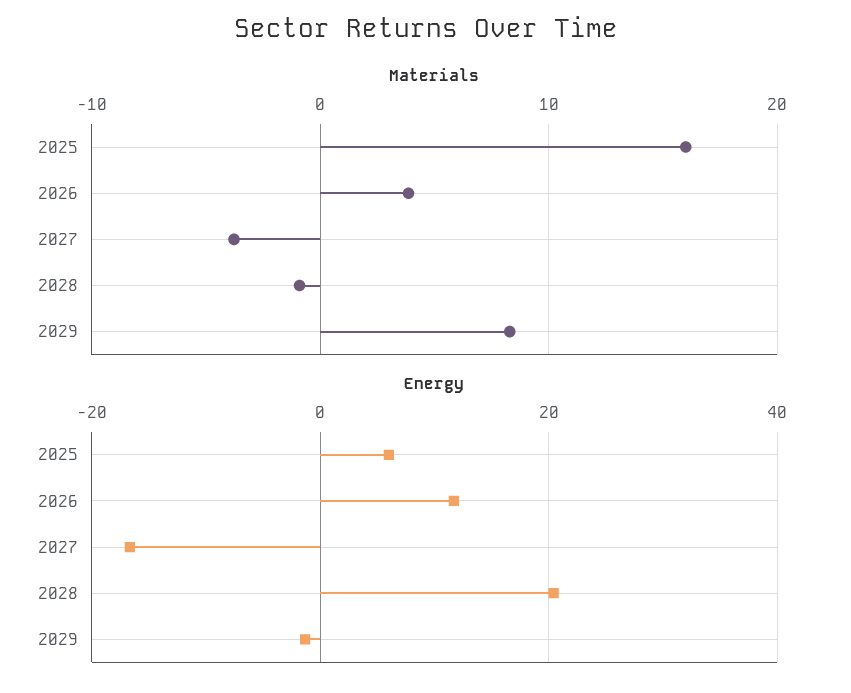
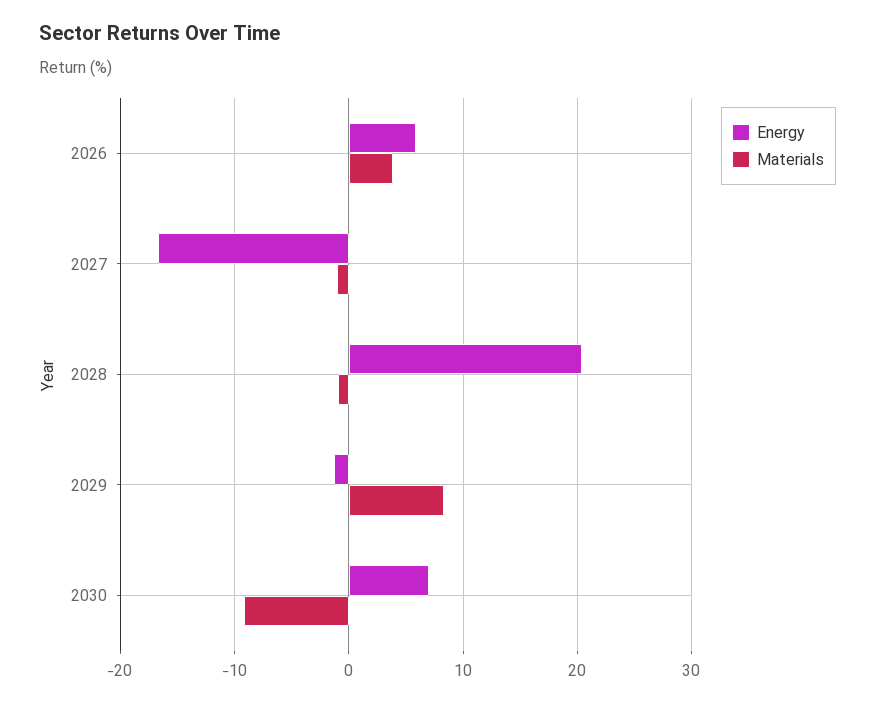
Materials, 2025: 16 -> none
Materials, 2027: -4 -> -1
Energy, 2025: 6 -> none
Energy, 2026: 12 -> 6
Energy, 2030: none -> 7
Materials, 2030: none -> -9

